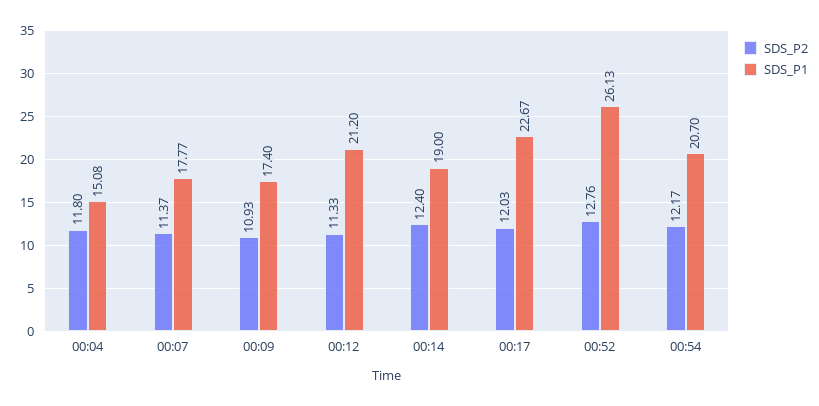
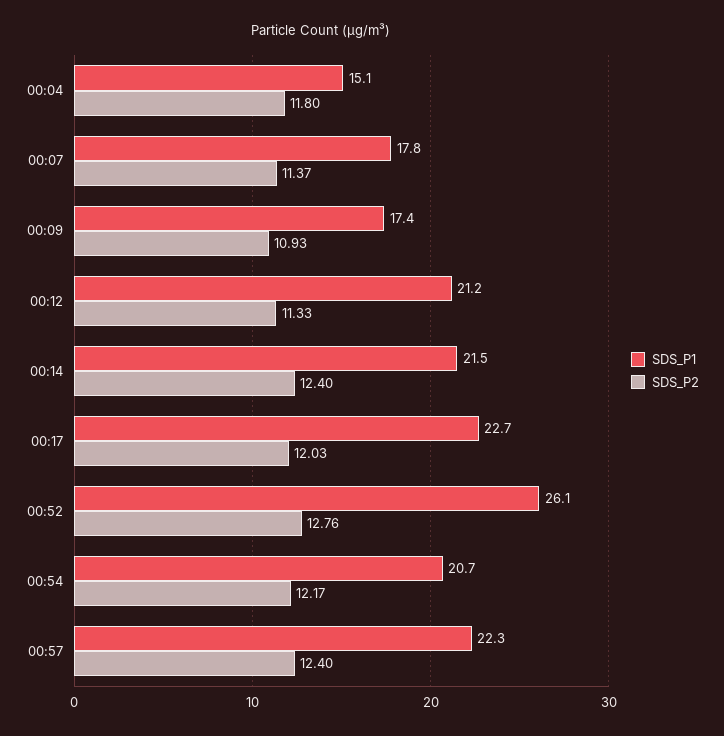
SDS_P1, 00:14: 19 -> 21.5
SDS_P1, 00:57: none -> 22.3
SDS_P2, 00:57: none -> 12.4

